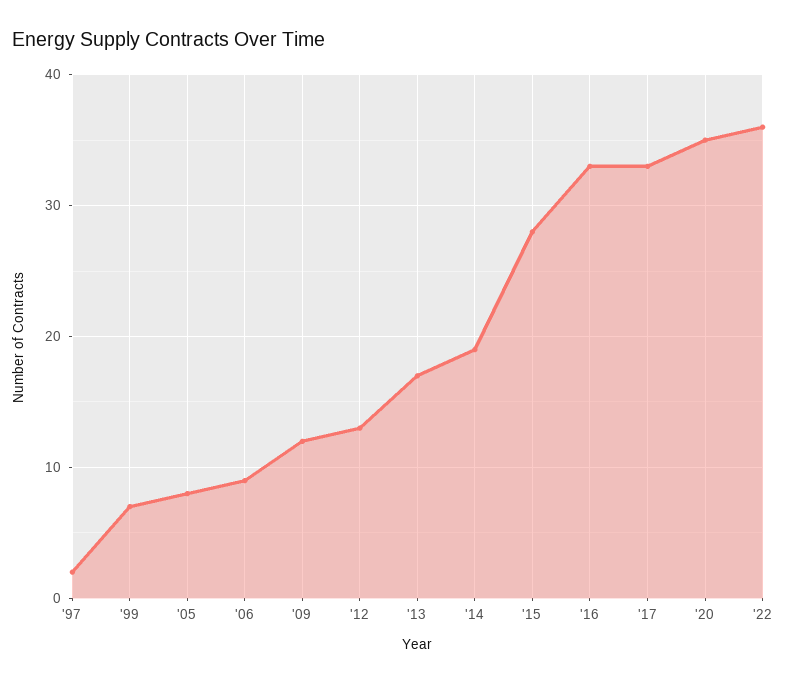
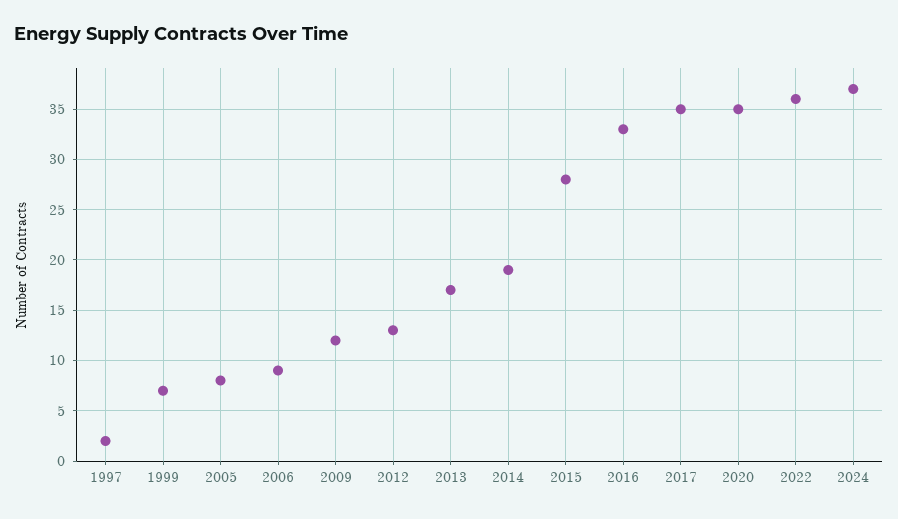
'17: 33 -> 35
2024: none -> 37

